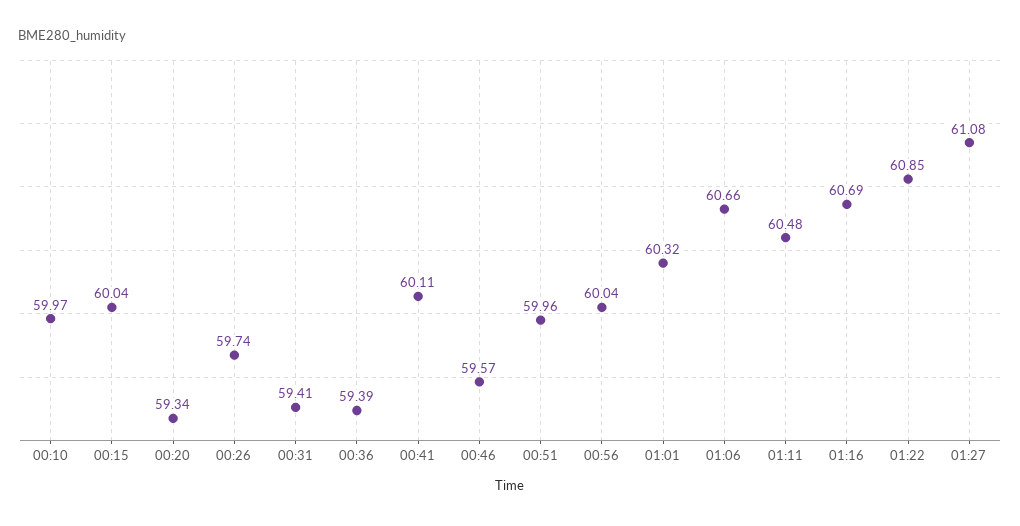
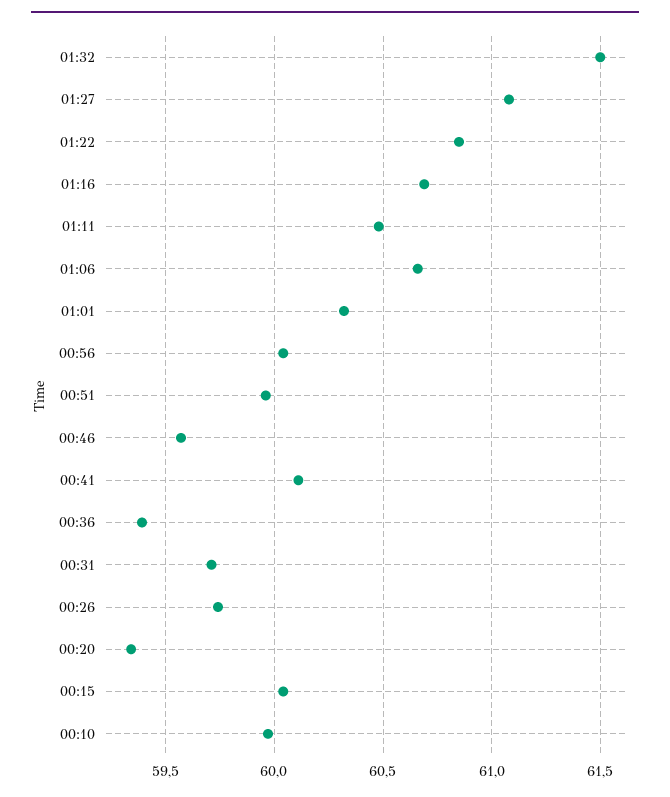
00:31: 59.41 -> 59.7
01:32: none -> 61.5

